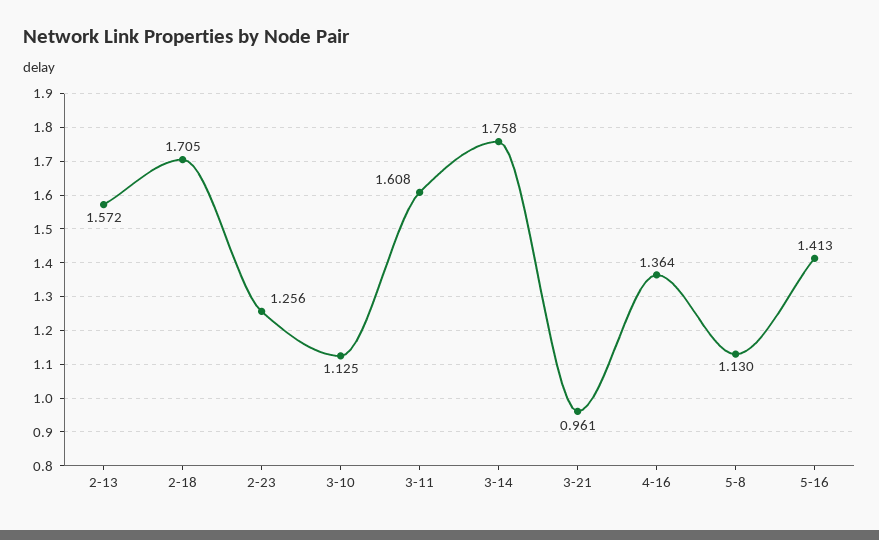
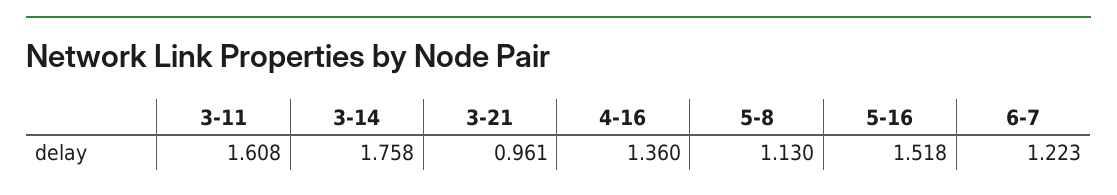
2-13: 1.572 -> none
2-18: 1.705 -> none
2-23: 1.256 -> none
3-10: 1.125 -> none
4-16: 1.364 -> 1.36
5-16: 1.413 -> 1.518
6-7: none -> 1.223

